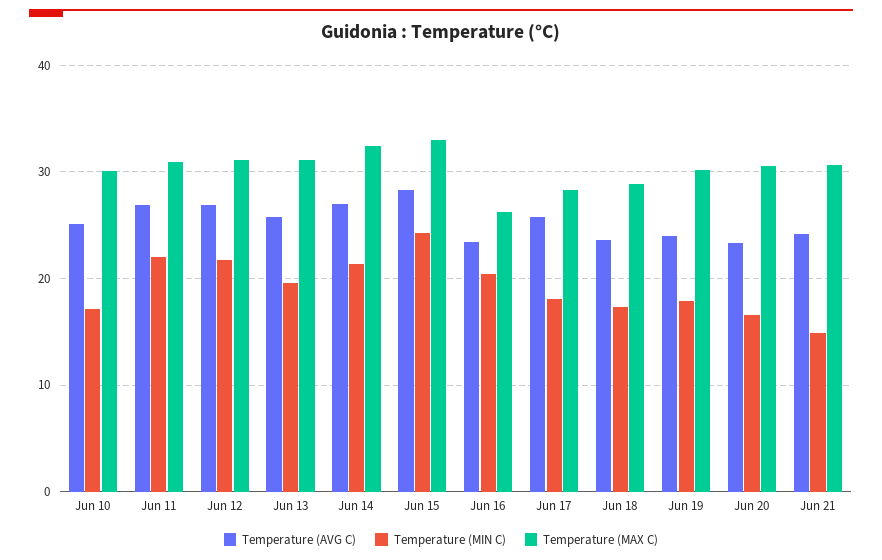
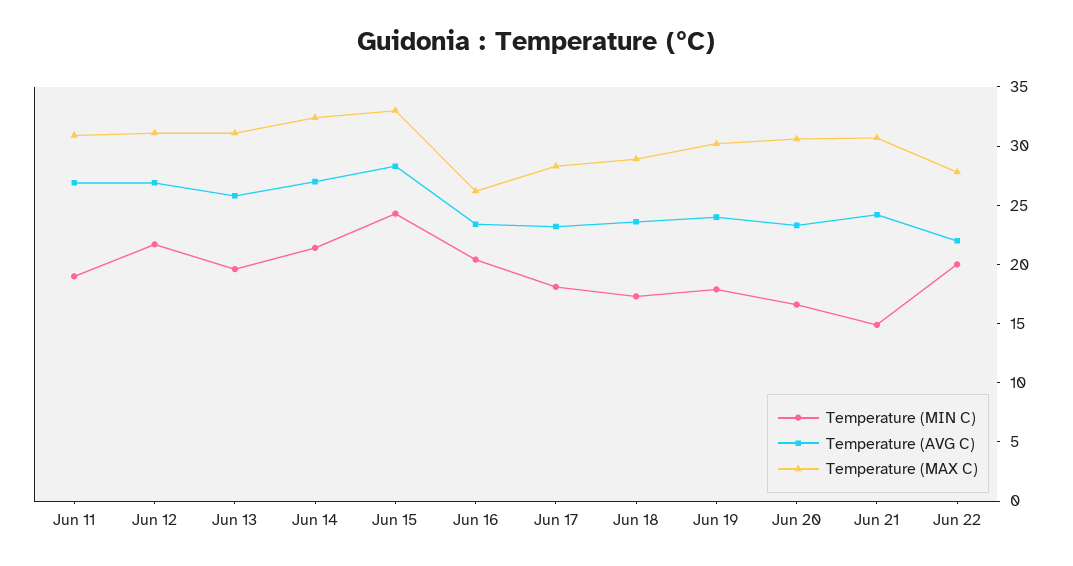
Temperature (AVG C), Jun 10: 25 -> none
Temperature (MIN C), Jun 10: 17 -> none
Temperature (MAX C), Jun 10: 30 -> none
Temperature (MIN C), Jun 11: 22 -> 19
Temperature (AVG C), Jun 17: 26 -> 23
Temperature (MIN C), Jun 22: none -> 20
Temperature (AVG C), Jun 22: none -> 22
Temperature (MAX C), Jun 22: none -> 28

